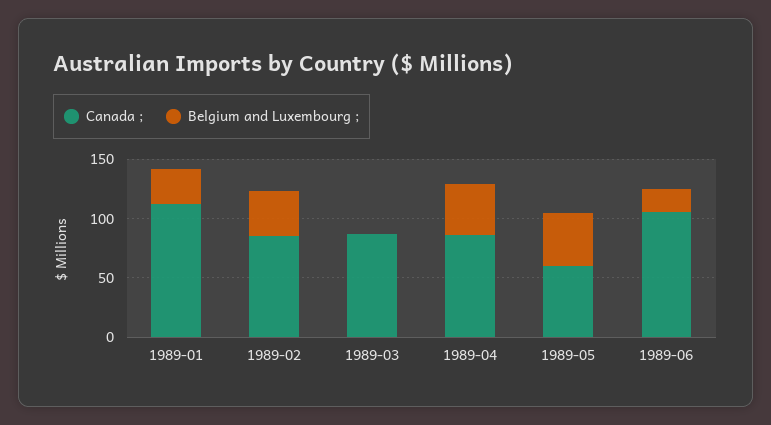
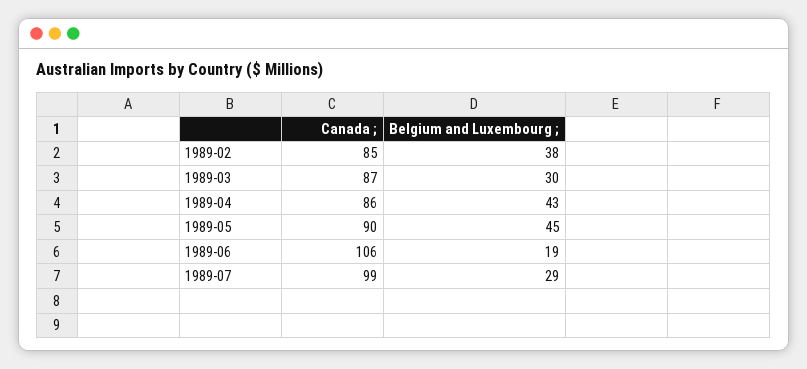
Canada ;, 1989-01: 110 -> none
Belgium and Luxembourg ;, 1989-01: 30 -> none
Belgium and Luxembourg ;, 1989-03: 0 -> 30
Canada ;, 1989-05: 60 -> 90
Canada ;, 1989-07: none -> 99
Belgium and Luxembourg ;, 1989-07: none -> 29

